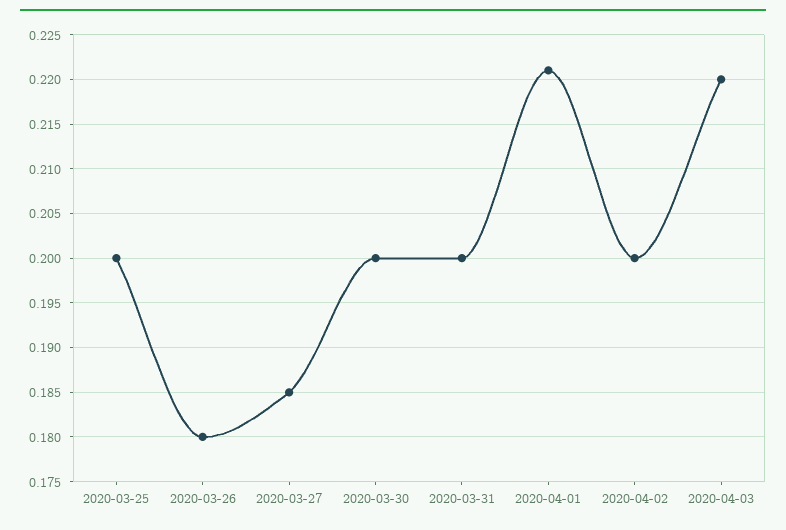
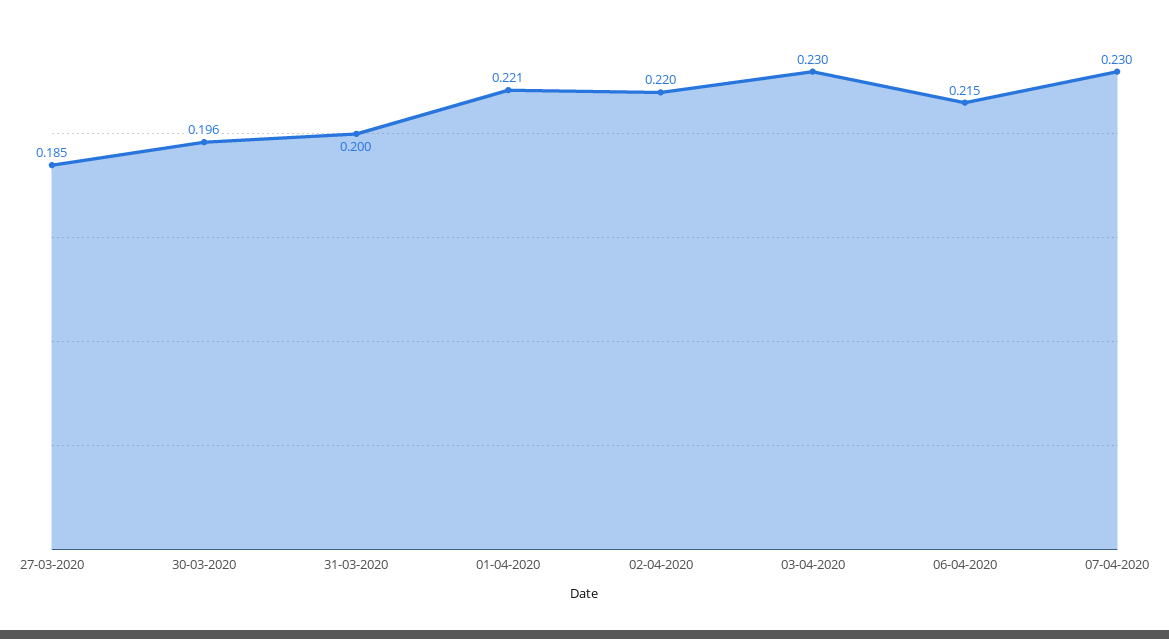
2020-03-25: 0.2 -> none
2020-03-26: 0.18 -> none
2020-03-30: 0.2 -> 0.196
2020-04-02: 0.2 -> 0.22
2020-04-03: 0.22 -> 0.23
06-04-2020: none -> 0.215
07-04-2020: none -> 0.23

